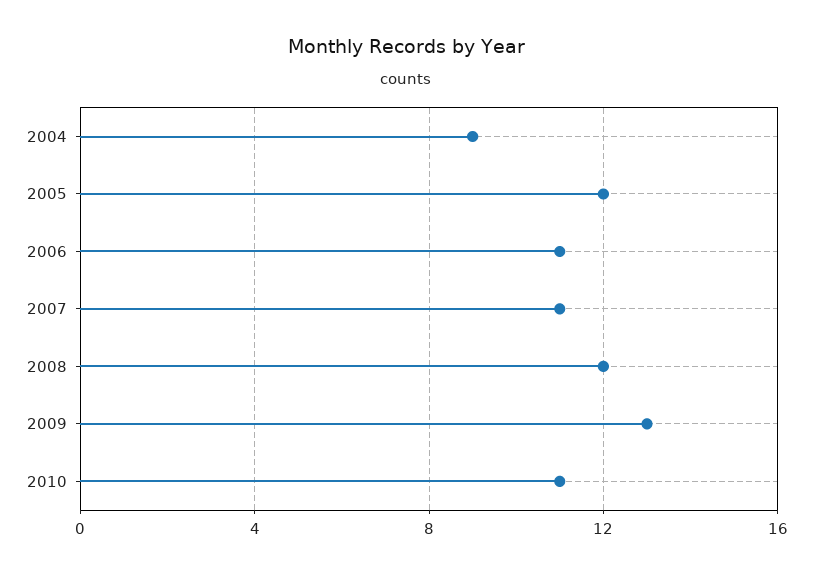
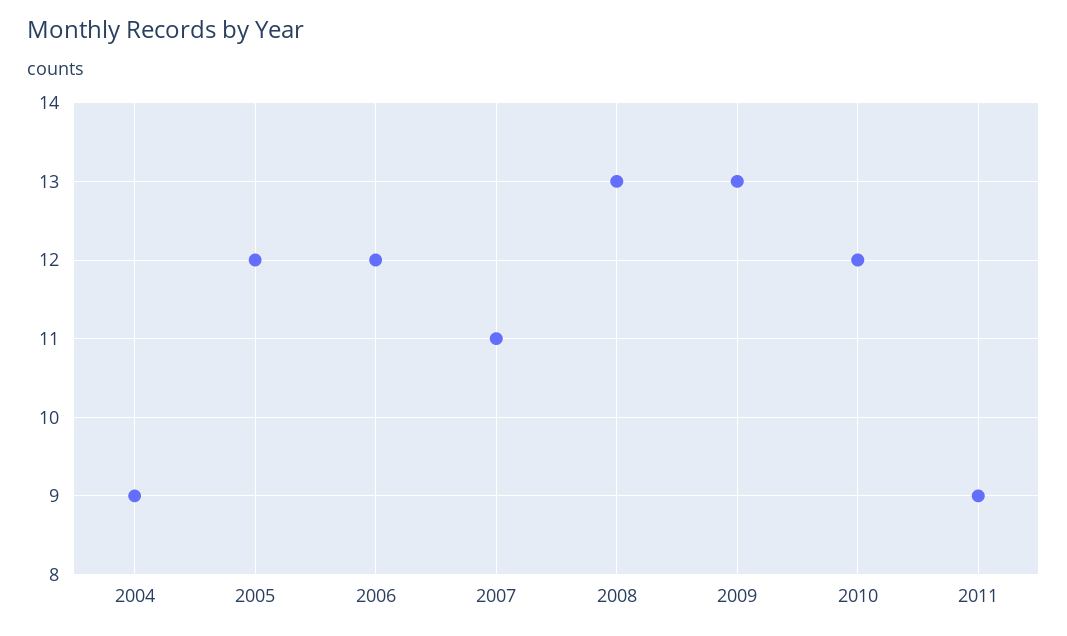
2006: 11 -> 12
2008: 12 -> 13
2010: 11 -> 12
2011: none -> 9

